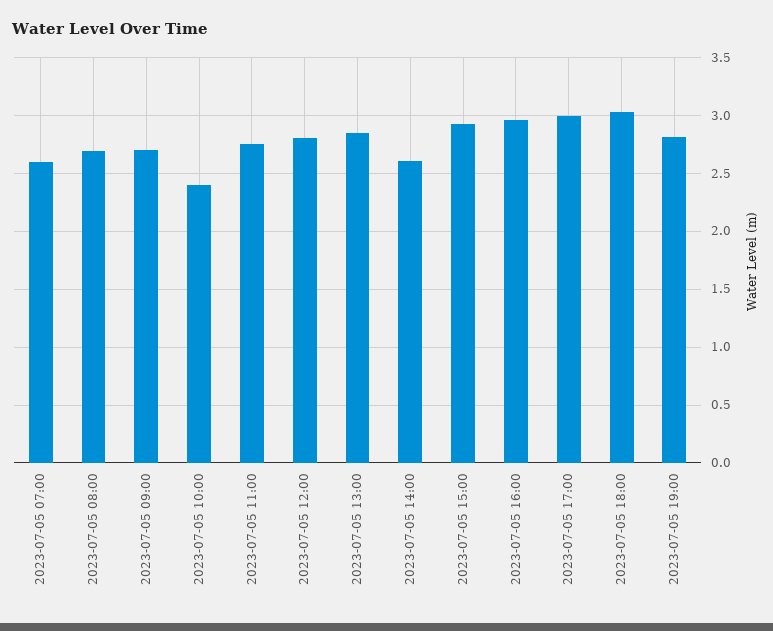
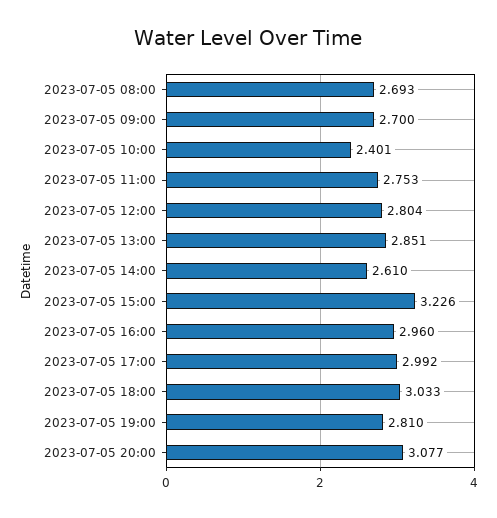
2023-07-05 07:00: 2.6 -> none
2023-07-05 15:00: 2.9 -> 3.226
2023-07-05 20:00: none -> 3.077

